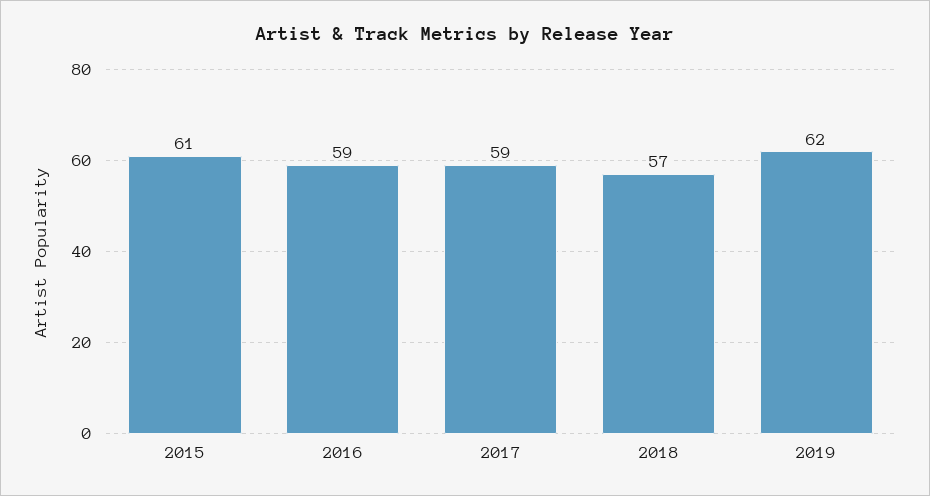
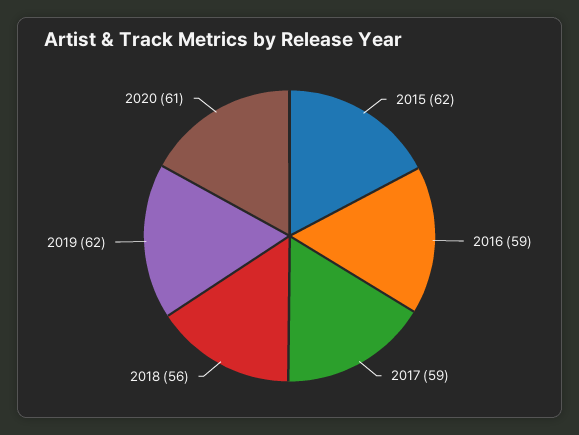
2015: 61 -> 62
2018: 57 -> 56
2020: none -> 61

